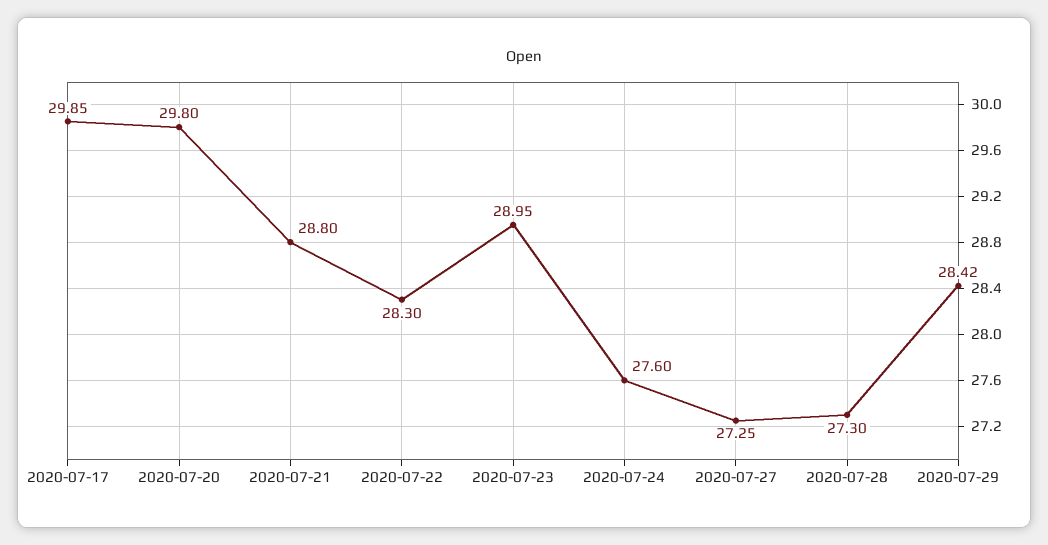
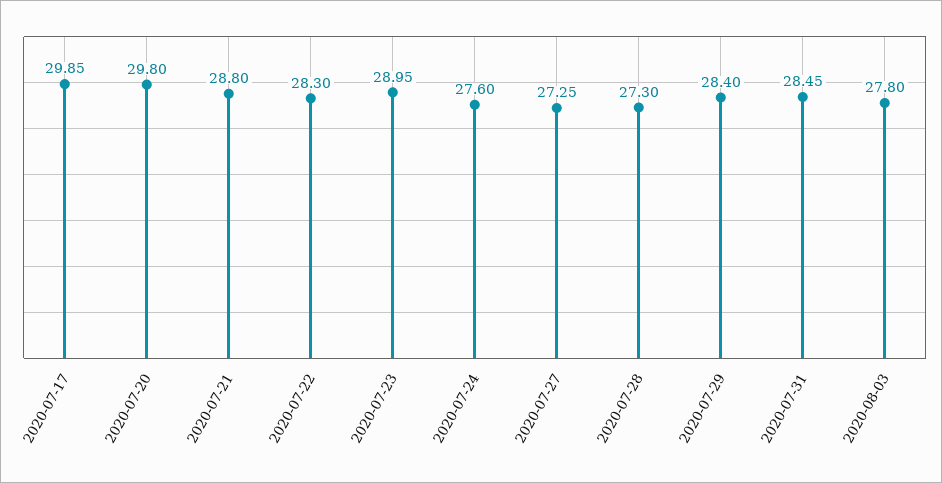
2020-07-29: 28.42 -> 28.4
2020-07-31: none -> 28.45
2020-08-03: none -> 27.8

